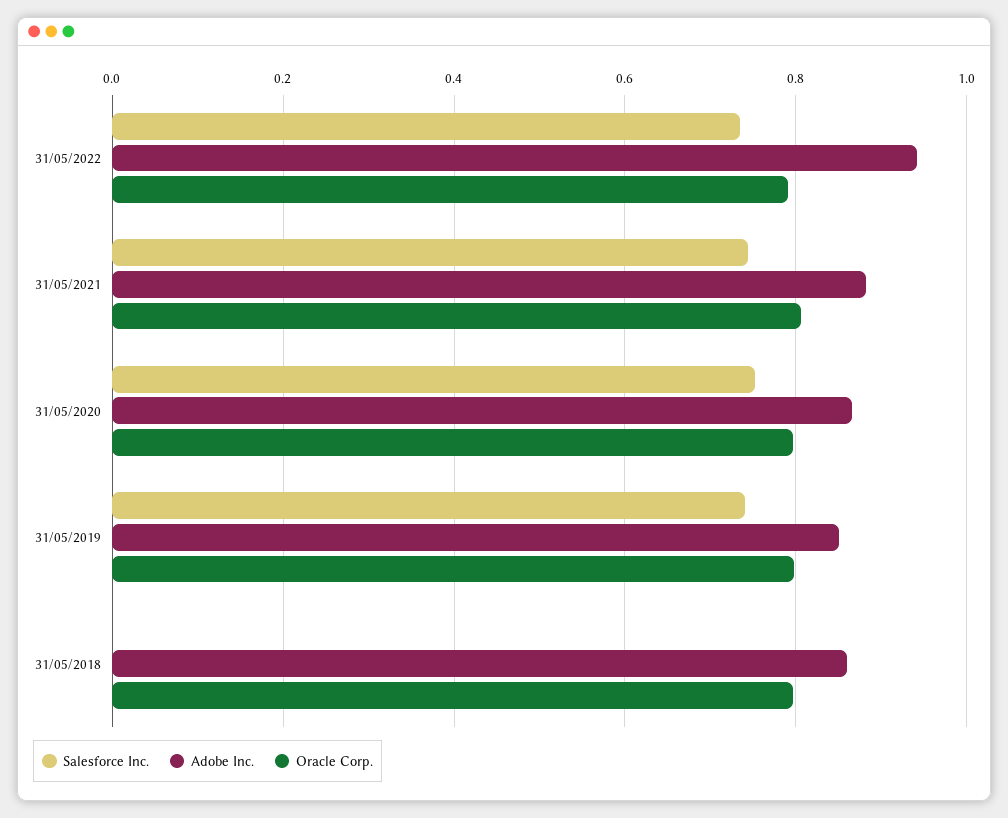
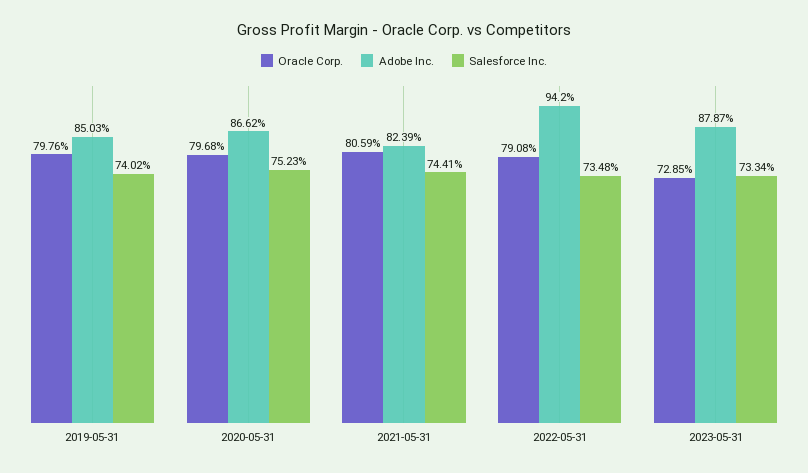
Adobe Inc., 31/05/2021: 0.88 -> 0.8239
Salesforce Inc., 31/05/2018: 0 -> none
Adobe Inc., 31/05/2018: 0.86 -> none
Oracle Corp., 31/05/2018: 0.8 -> none
Oracle Corp., 2023-05-31: none -> 0.7285
Adobe Inc., 2023-05-31: none -> 0.8787
Salesforce Inc., 2023-05-31: none -> 0.7334

